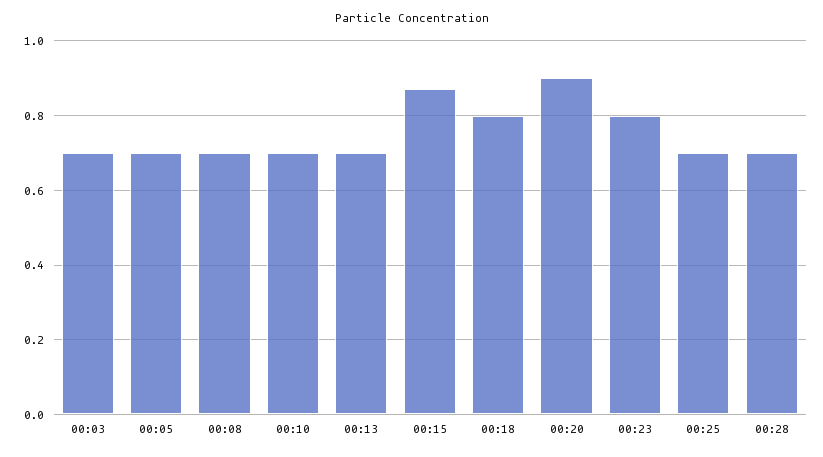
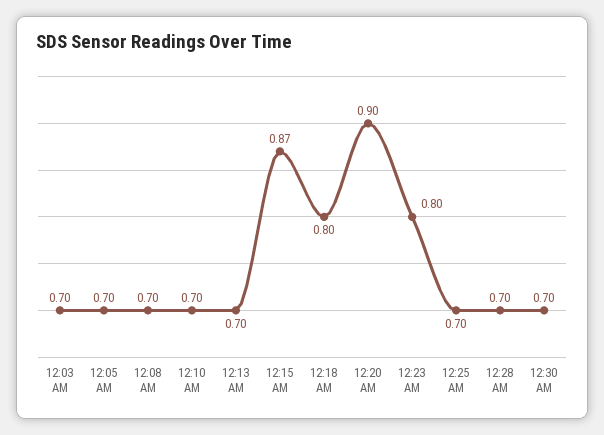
12:30 AM: none -> 0.7

